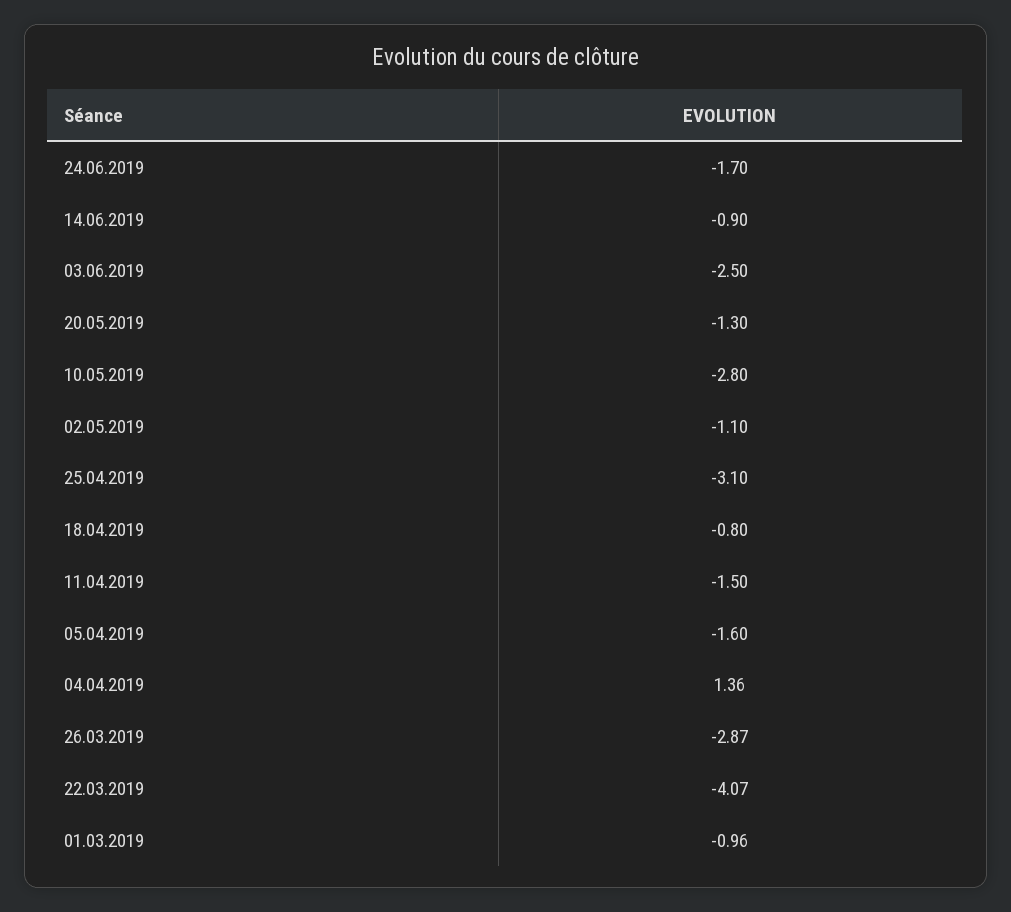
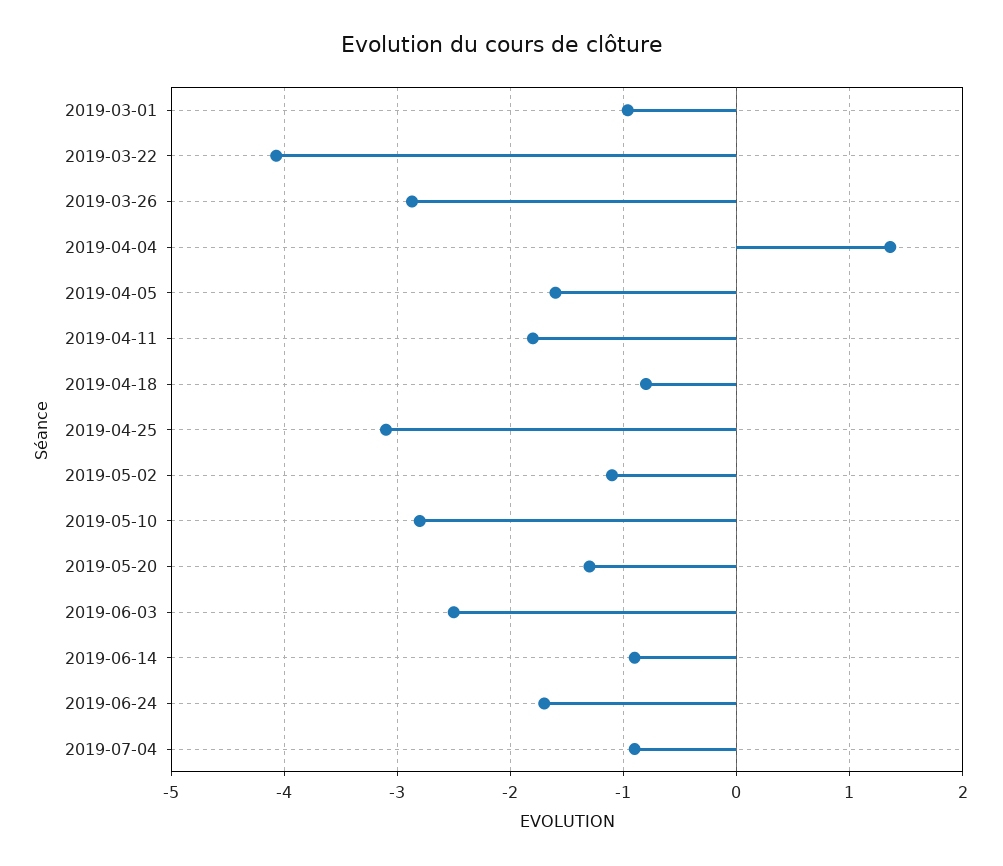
11.04.2019: -1.5 -> -1.8
2019-07-04: none -> -0.9

